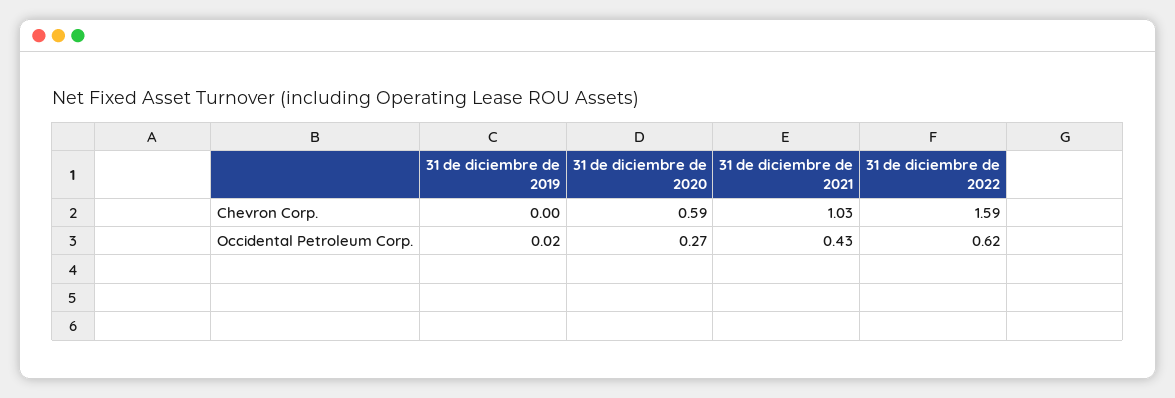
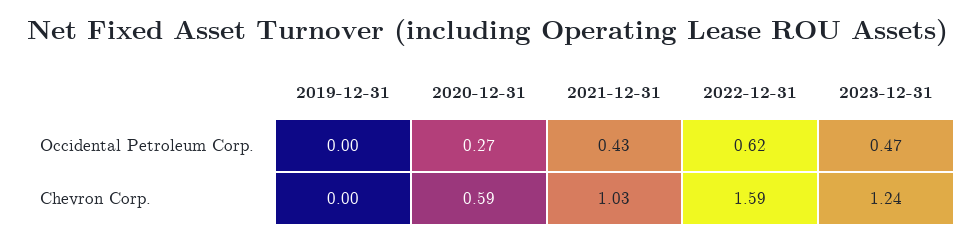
31 de diciembre de 2019, Occidental Petroleum Corp.: 0.02 -> 0
2023-12-31, Occidental Petroleum Corp.: none -> 0.47
2023-12-31, Chevron Corp.: none -> 1.24

